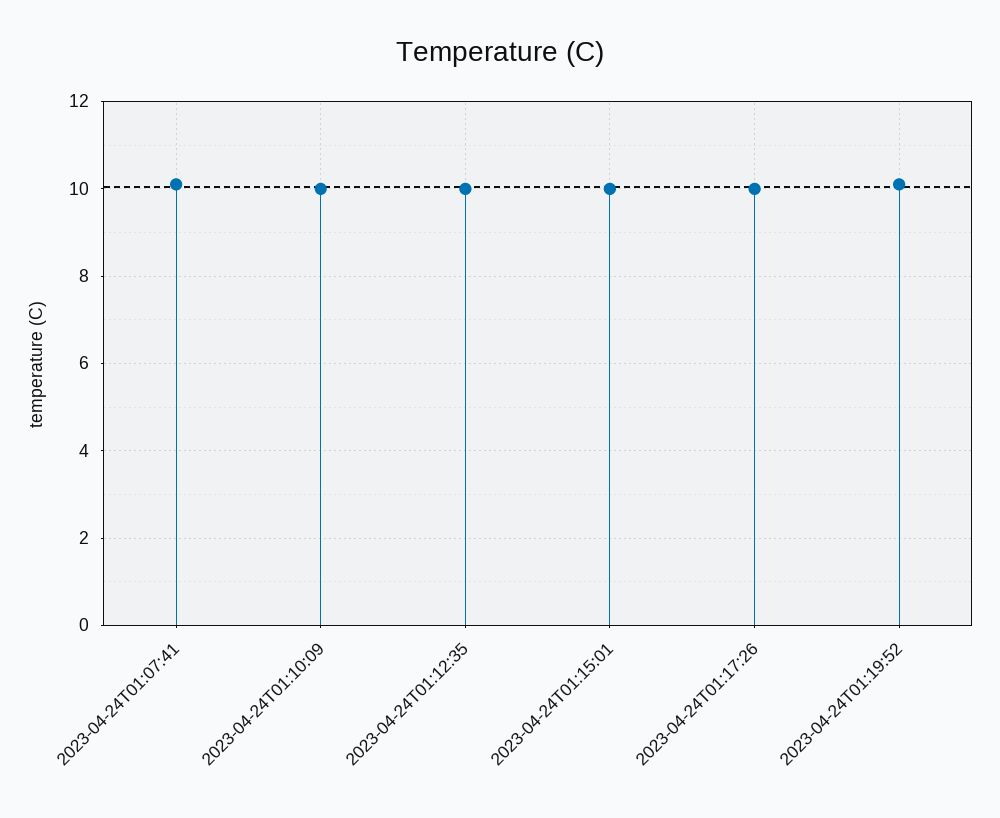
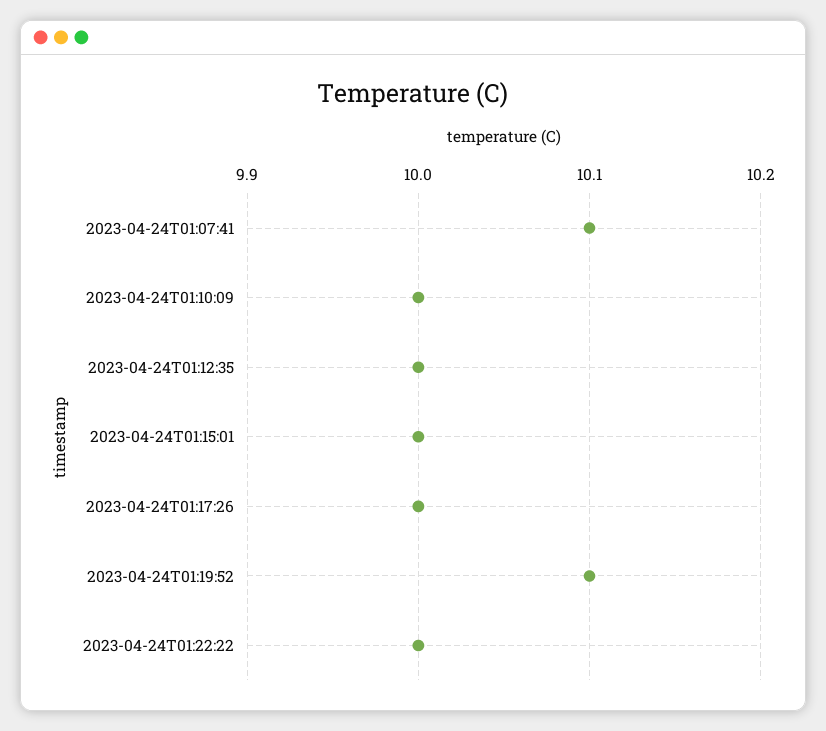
2023-04-24T01:22:22: none -> 10

